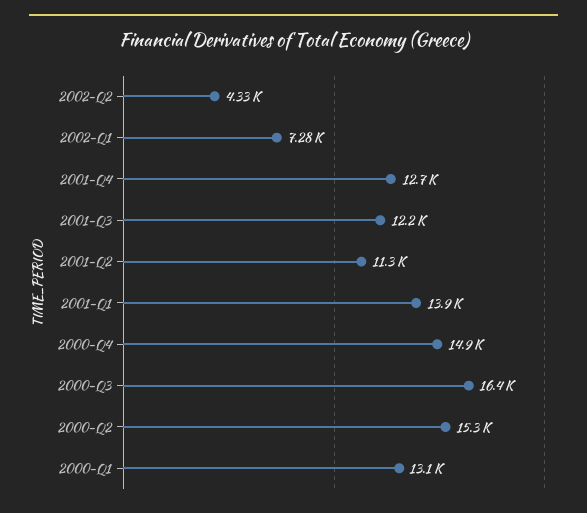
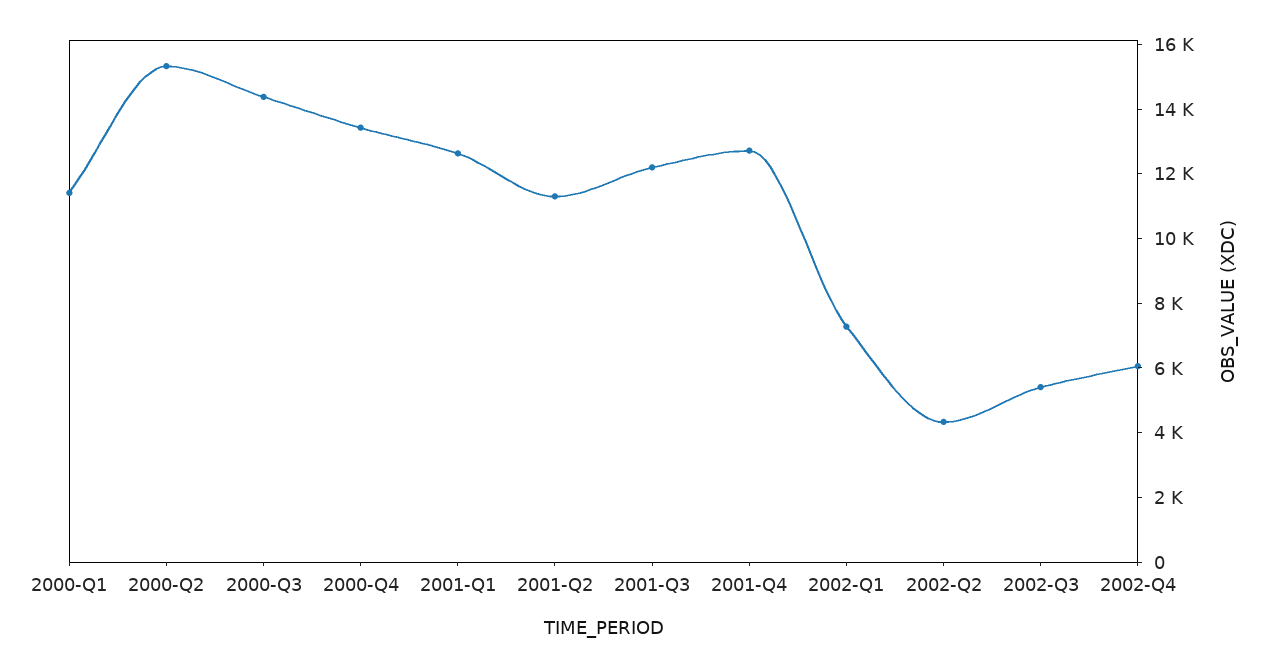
2001-Q1: 13900 -> 12500
2000-Q4: 14900 -> 13500
2000-Q3: 16400 -> 14500
2000-Q1: 13100 -> 11500
2002-Q3: none -> 5500
2002-Q4: none -> 6000

